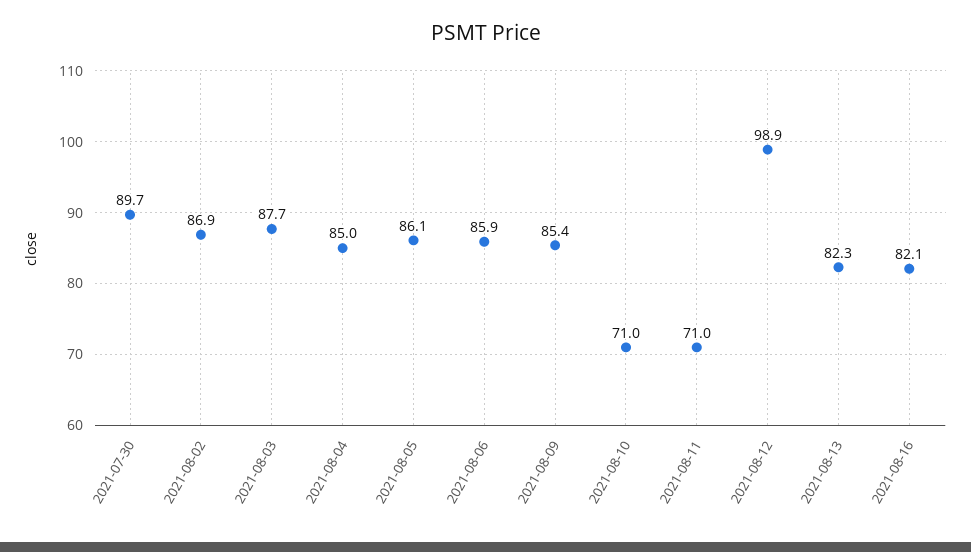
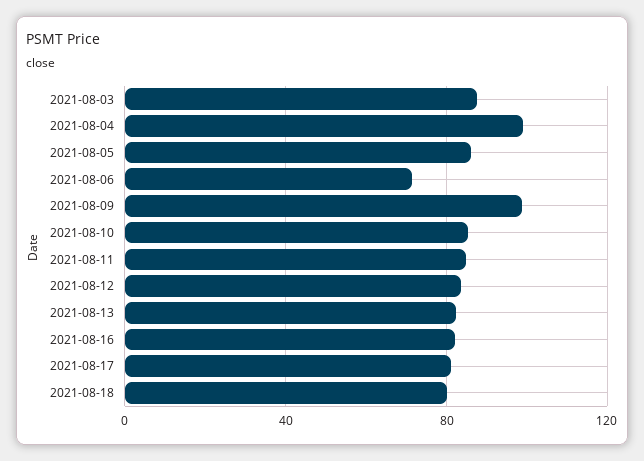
2021-07-30: 89.7 -> none
2021-08-02: 86.9 -> none
2021-08-04: 85 -> 100
2021-08-06: 85.9 -> 70
2021-08-09: 85.4 -> 100
2021-08-10: 71 -> 85
2021-08-11: 71 -> 85
2021-08-12: 98.9 -> 85
2021-08-17: none -> 80
2021-08-18: none -> 80

